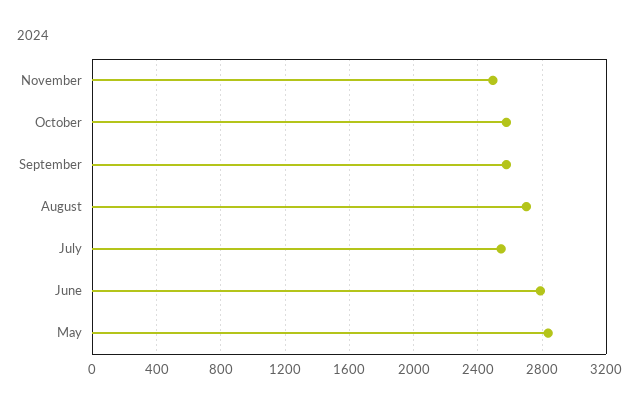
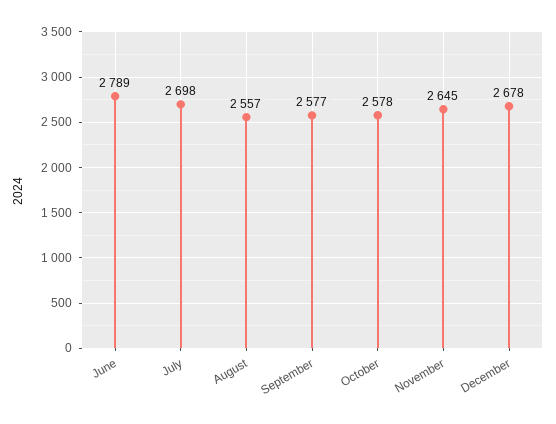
November: 2500 -> 2645
August: 2700 -> 2557
July: 2550 -> 2698
May: 2850 -> none
December: none -> 2678

